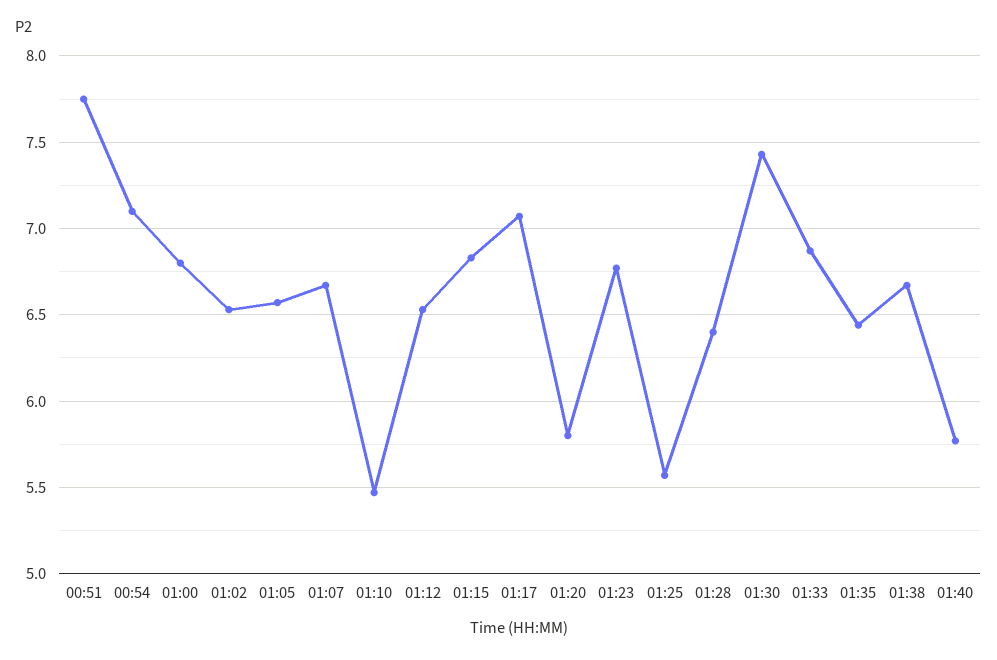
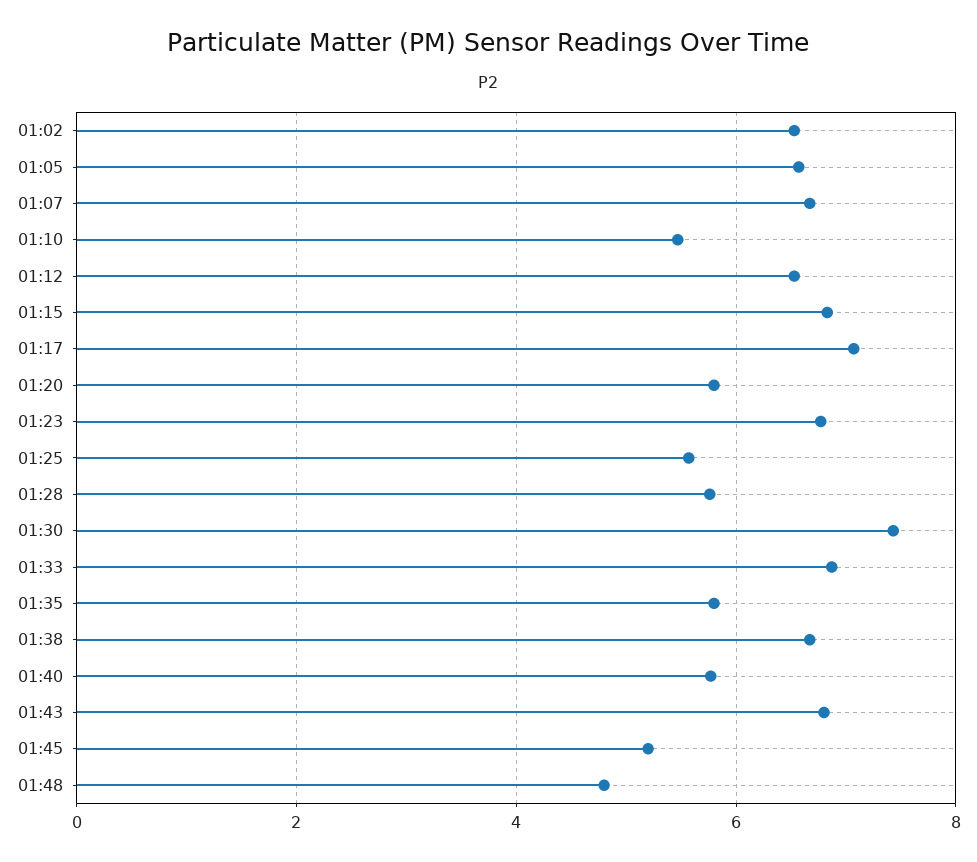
00:51: 7.75 -> none
00:54: 7.1 -> none
01:00: 6.8 -> none
01:28: 6.4 -> 5.8
01:35: 6.45 -> 5.8
01:43: none -> 6.8
01:45: none -> 5.2
01:48: none -> 4.8

